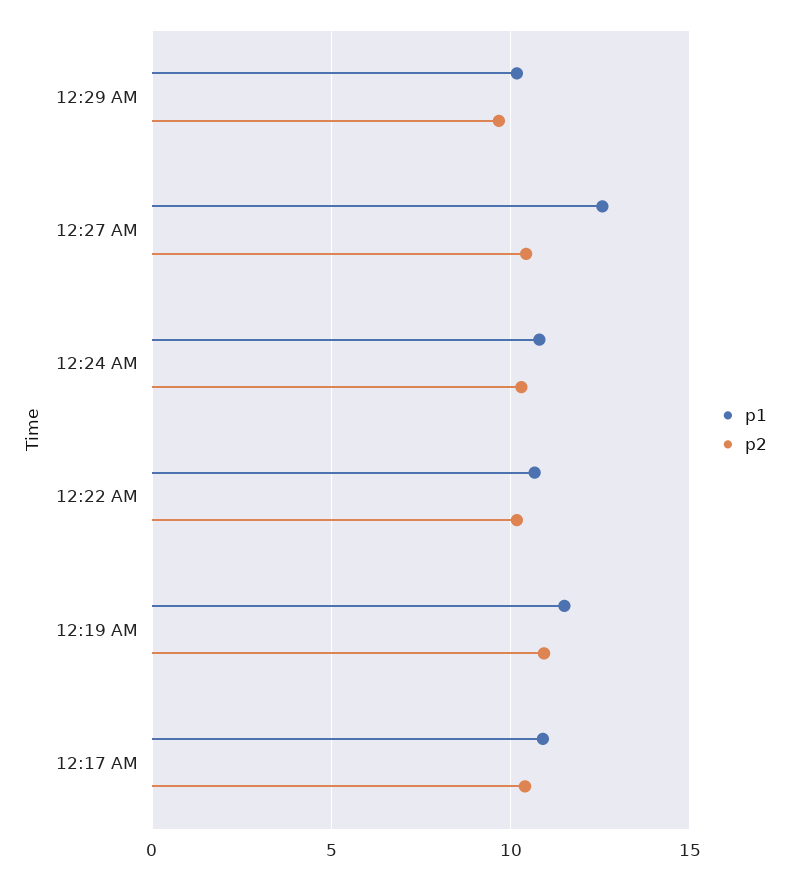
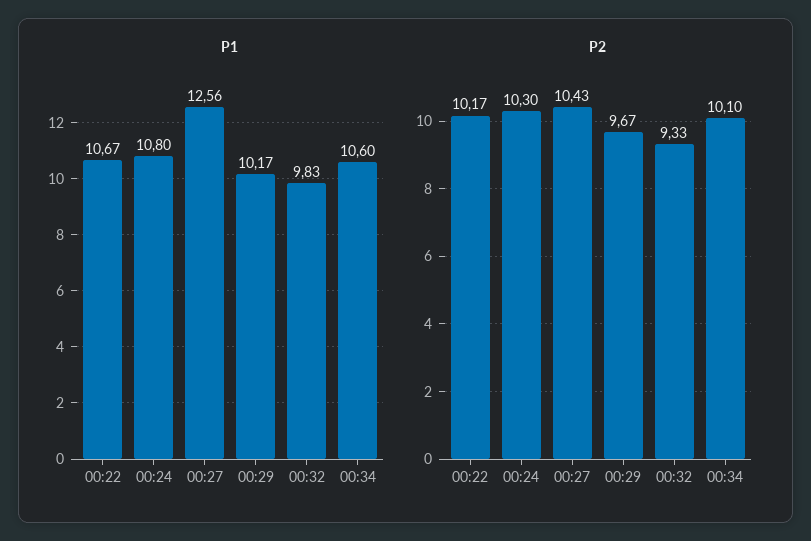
p1, 12:19 AM: 11.5 -> none
p2, 12:19 AM: 11 -> none
p1, 12:17 AM: 11 -> none
p2, 12:17 AM: 10.5 -> none
p1, 00:32: none -> 9.83
p1, 00:34: none -> 10.6
p2, 00:32: none -> 9.33
p2, 00:34: none -> 10.1

